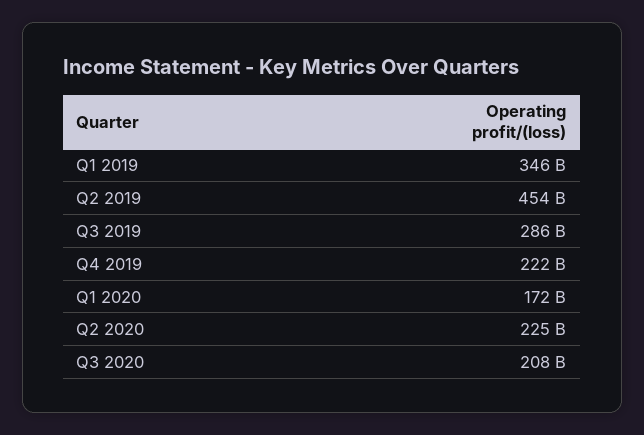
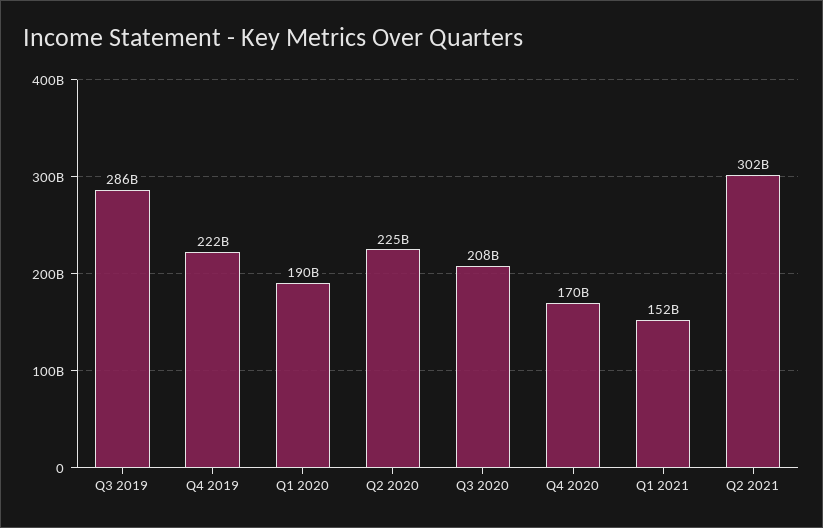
Q1 2019: 346000000000 -> none
Q2 2019: 454000000000 -> none
Q1 2020: 172000000000 -> 190000000000
Q4 2020: none -> 170000000000
Q1 2021: none -> 152000000000
Q2 2021: none -> 302000000000

